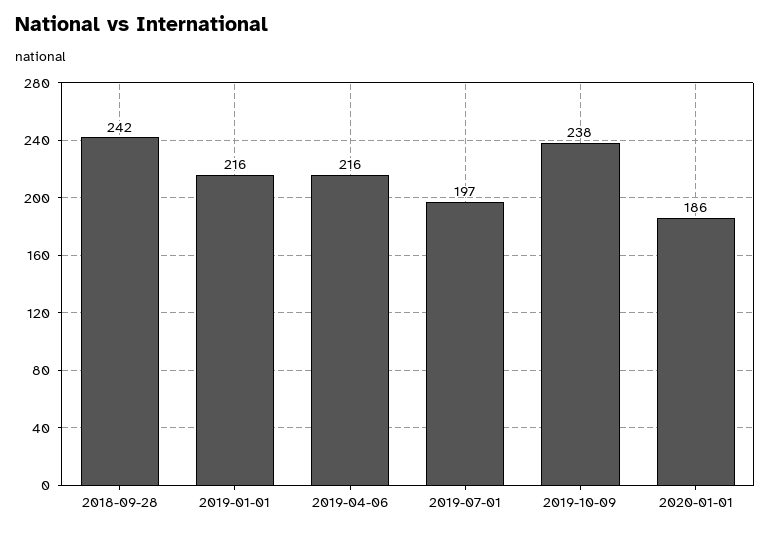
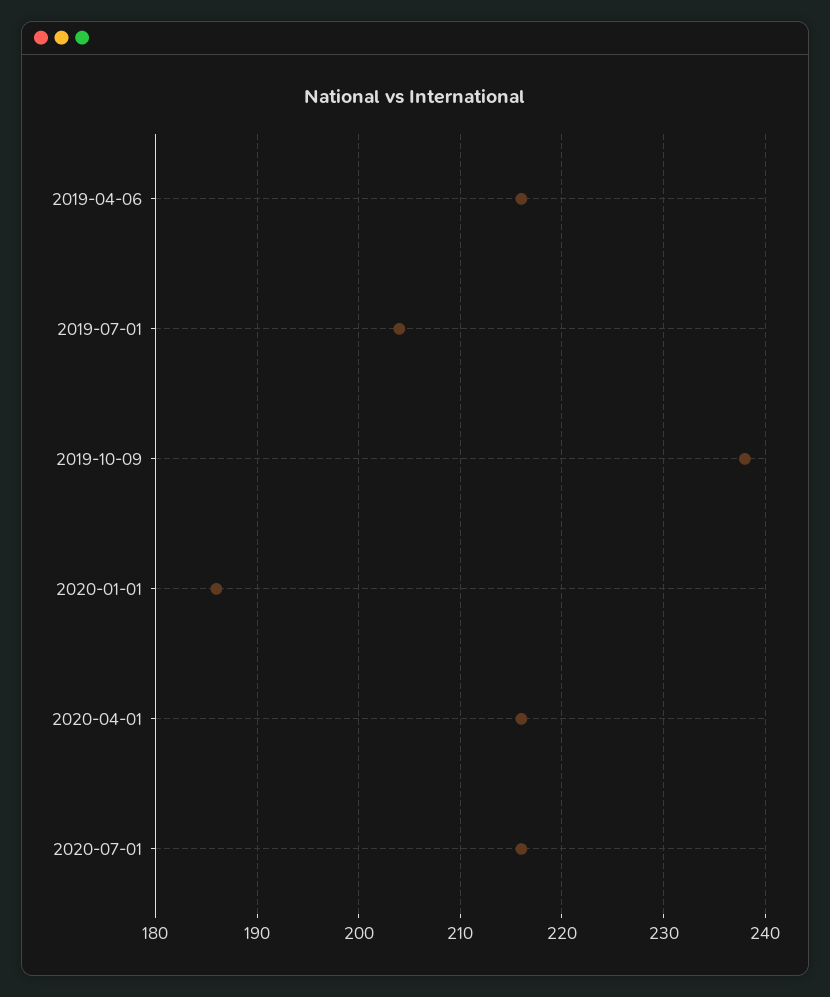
2018-09-28: 242 -> none
2019-01-01: 216 -> none
2019-07-01: 197 -> 204
2020-04-01: none -> 216
2020-07-01: none -> 216

